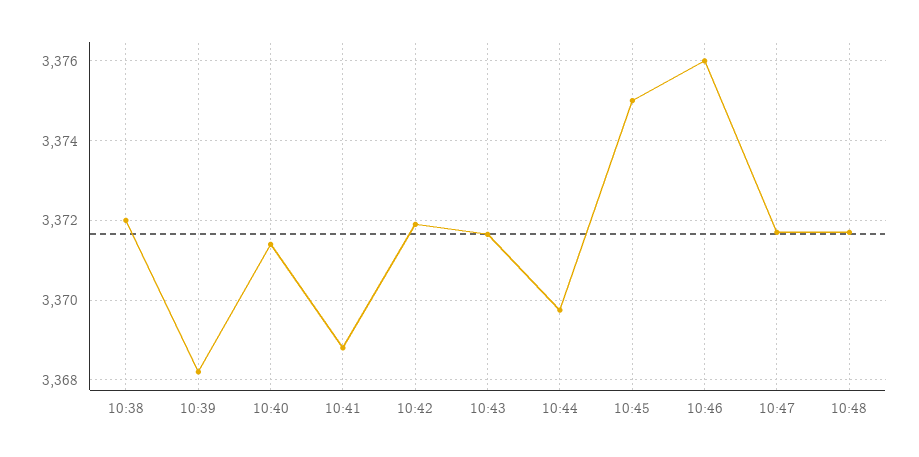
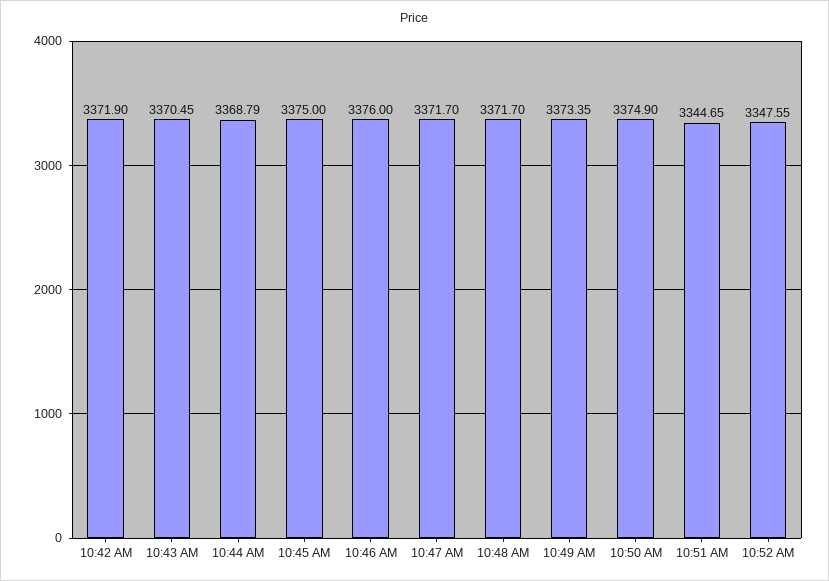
10:38: 3372 -> none
10:39: 3368.2 -> none
10:40: 3371.4 -> none
10:41: 3368.8 -> none
10:43: 3371.6 -> 3370.45
10:44: 3369.8 -> 3368.79
10:49 AM: none -> 3373.35
10:50 AM: none -> 3374.9
10:51 AM: none -> 3344.65
10:52 AM: none -> 3347.55

